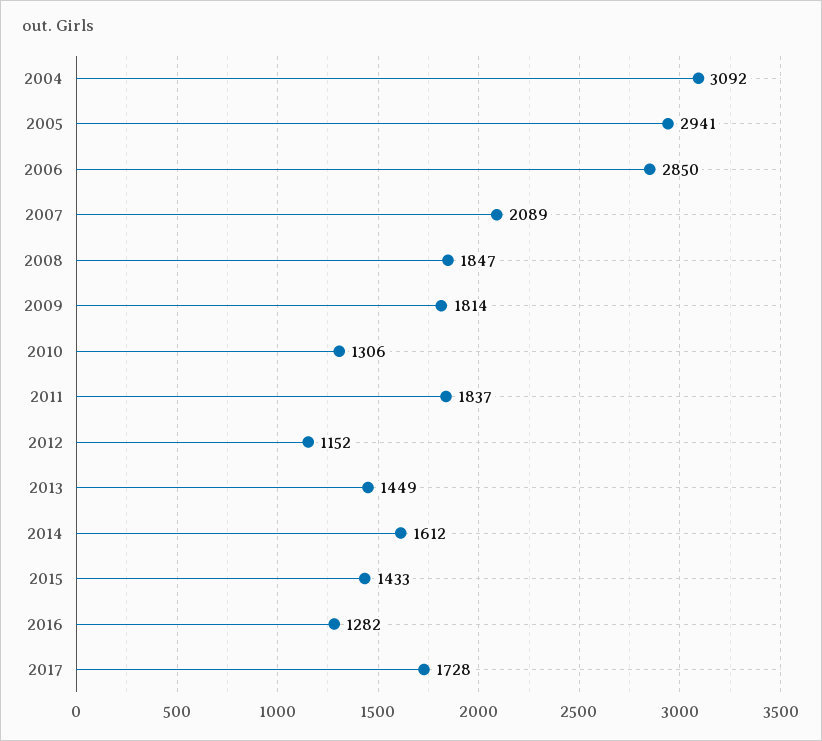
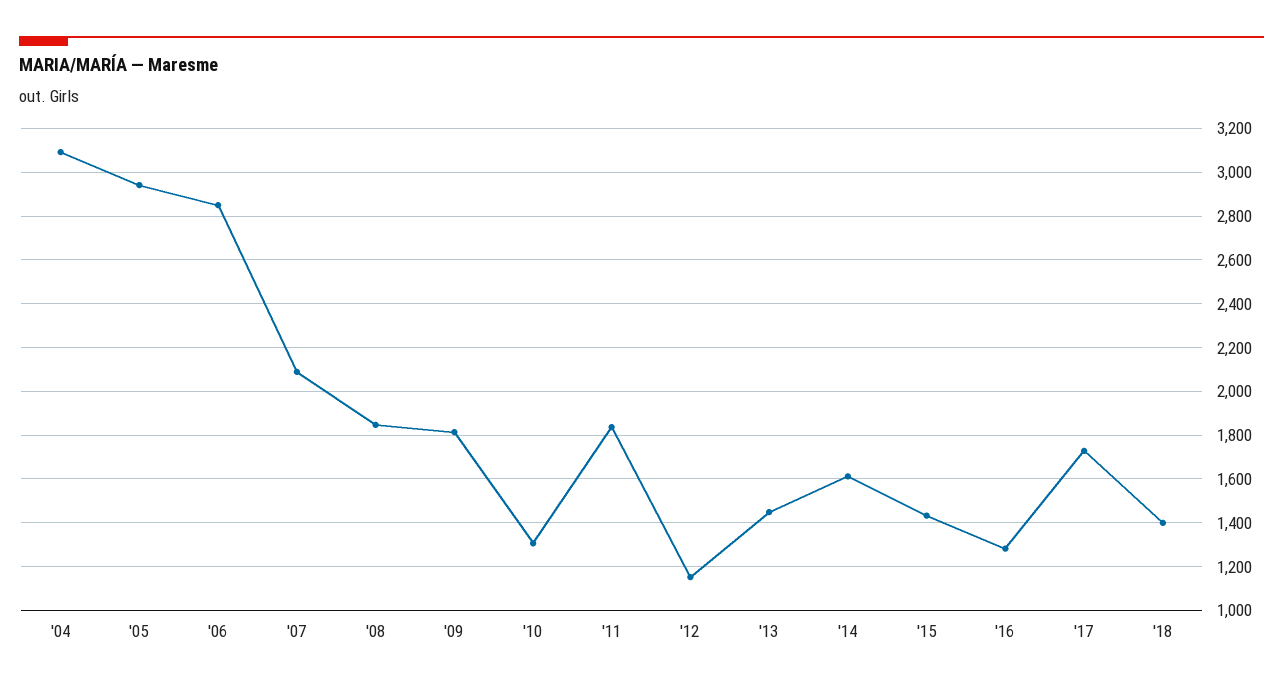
'18: none -> 1400

